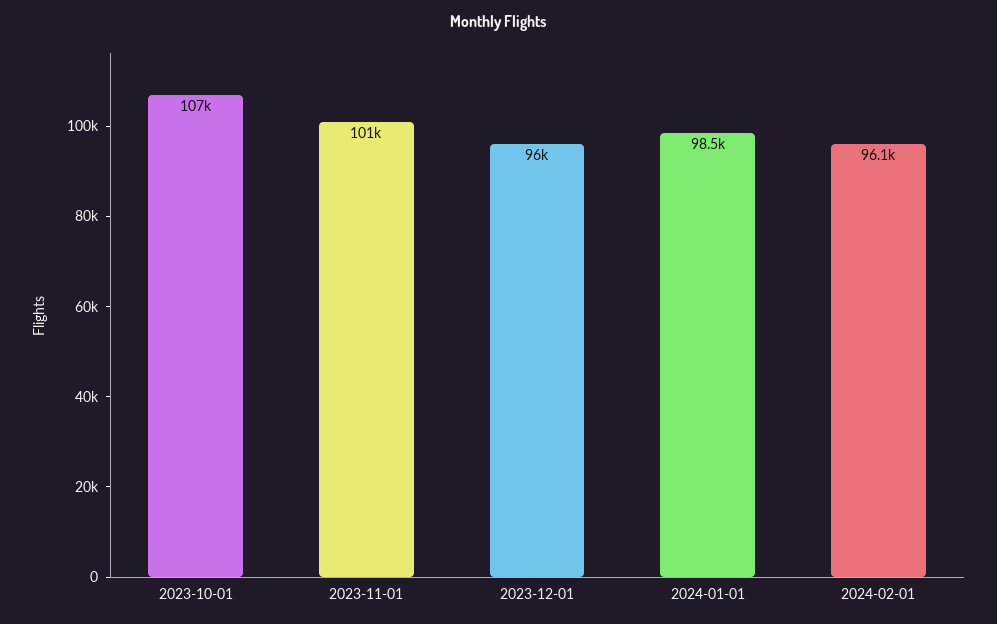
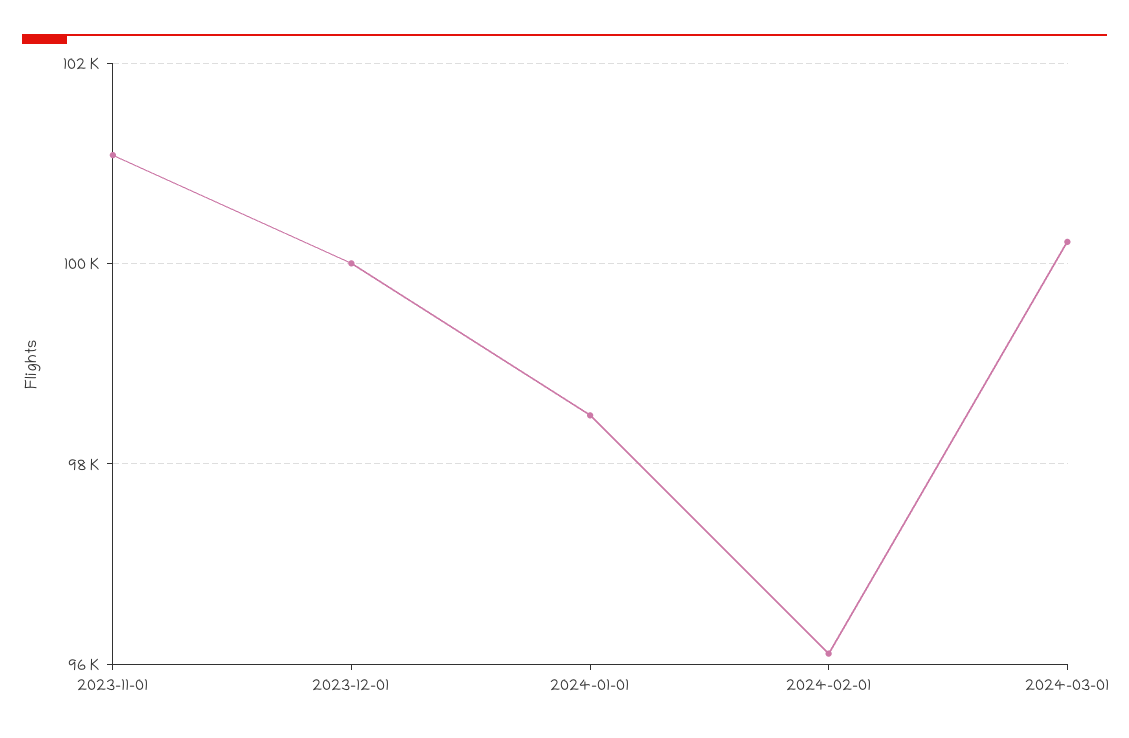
2023-10-01: 107000 -> none
2023-12-01: 96000 -> 100000
2024-03-01: none -> 100200

